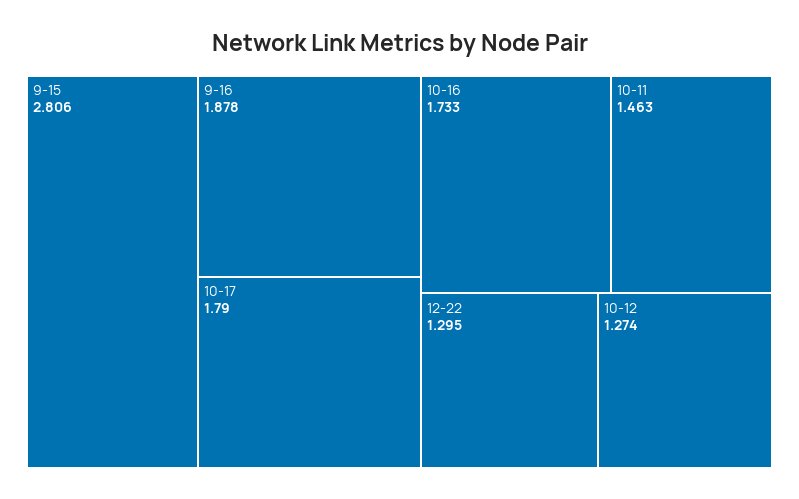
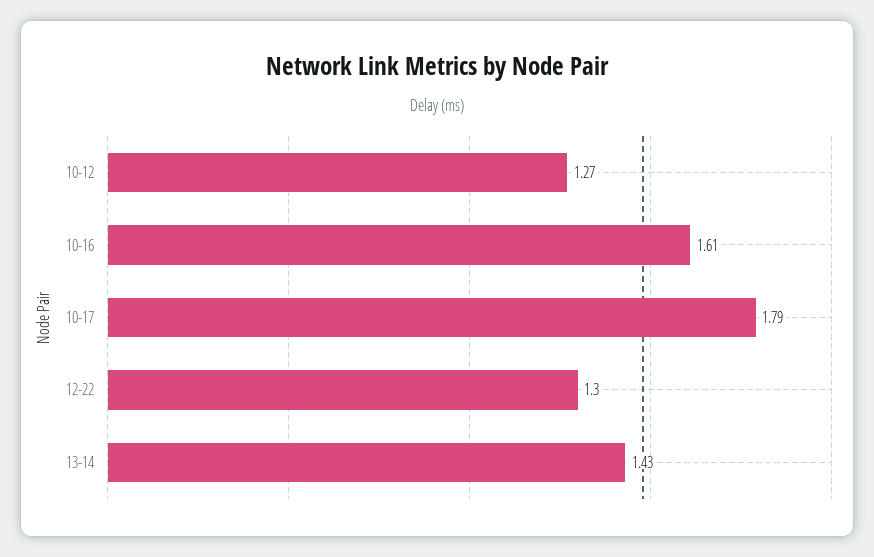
9-15: 2.806 -> none
9-16: 1.878 -> none
10-16: 1.733 -> 1.61
10-11: 1.463 -> none
13-14: none -> 1.43

